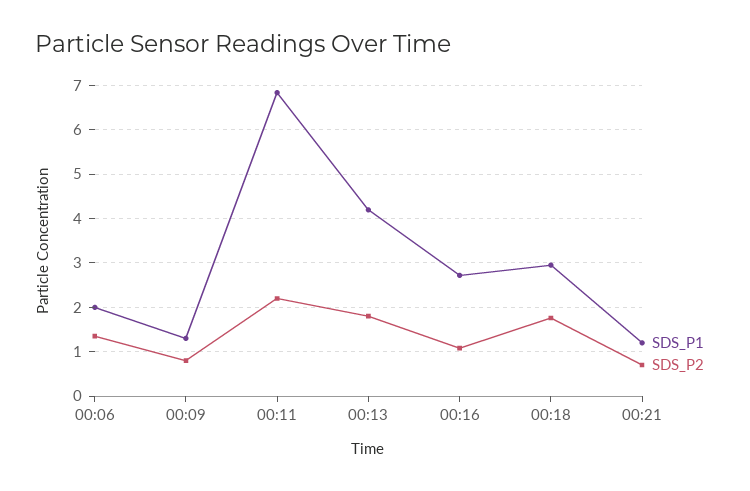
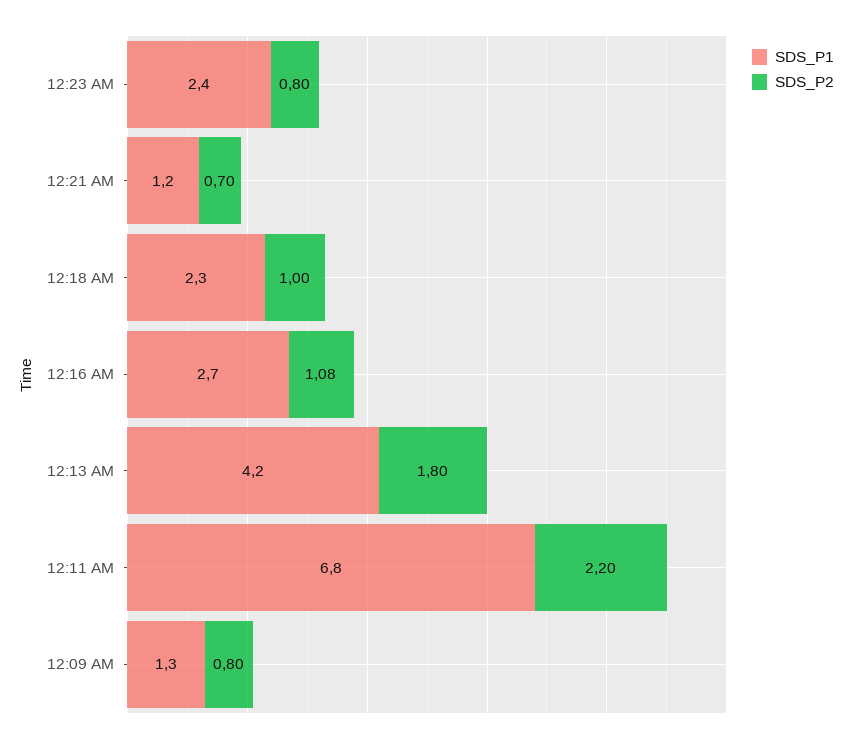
SDS_P1, 00:06: 2 -> none
SDS_P2, 00:06: 1.4 -> none
SDS_P1, 00:18: 3 -> 2.3
SDS_P2, 00:18: 1.8 -> 1
SDS_P1, 12:23 AM: none -> 2.4
SDS_P2, 12:23 AM: none -> 0.8

